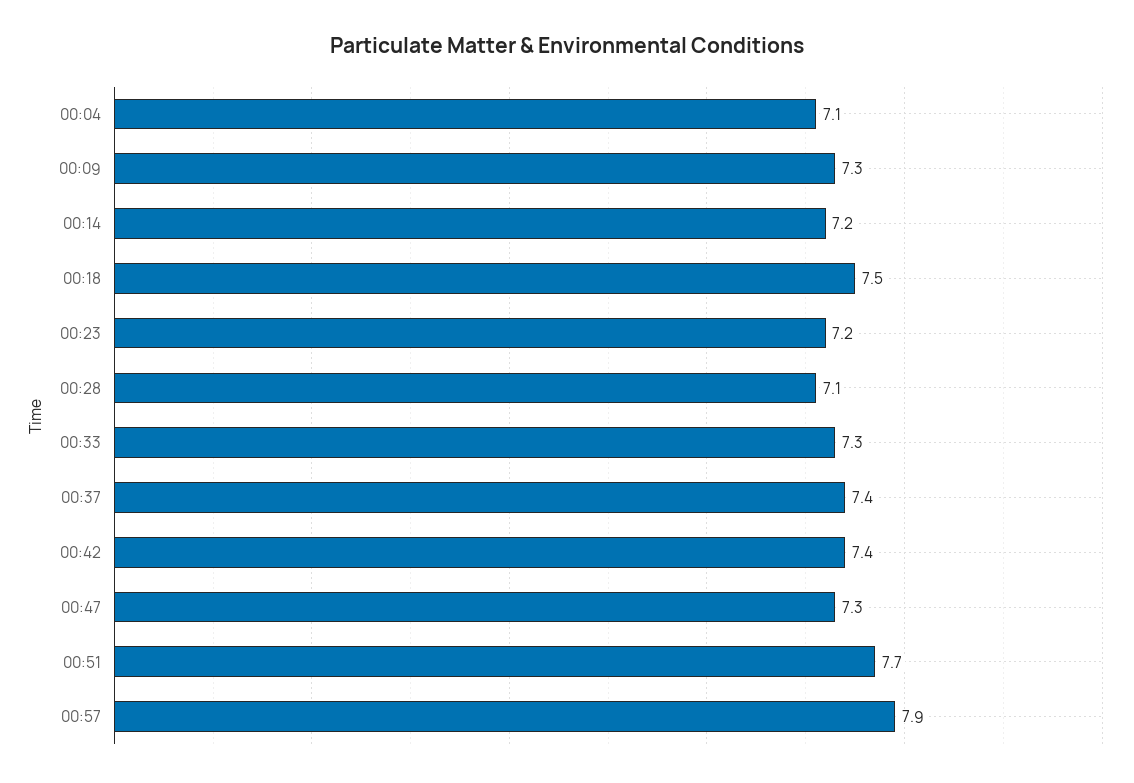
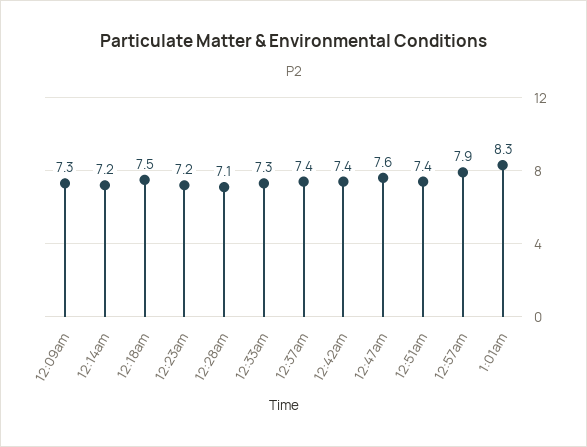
00:04: 7.1 -> none
00:47: 7.3 -> 7.6
00:51: 7.7 -> 7.4
1:01am: none -> 8.3

